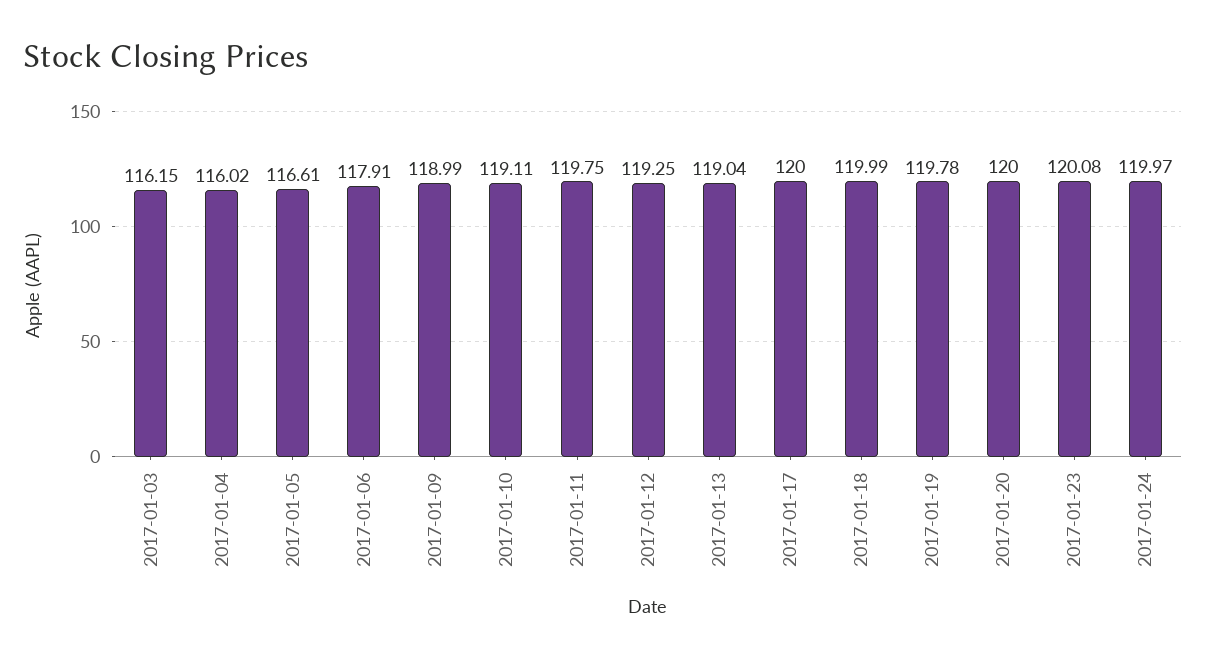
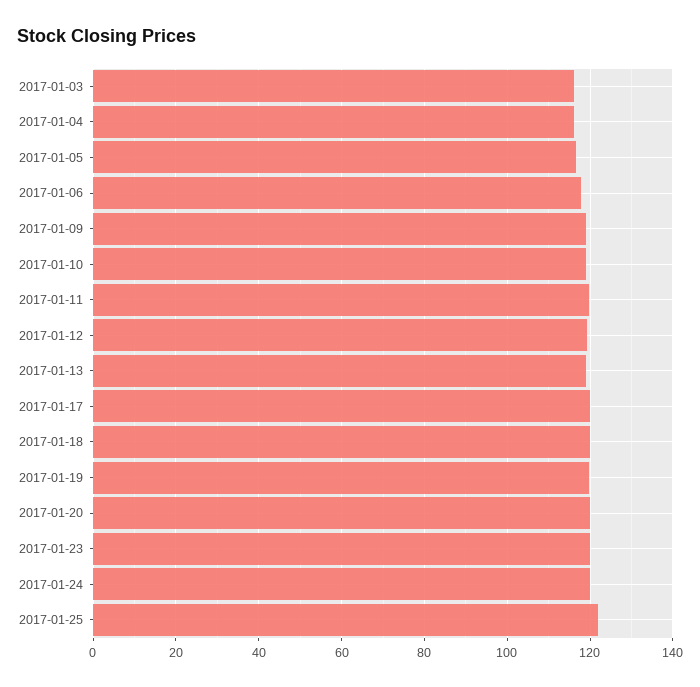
2017-01-25: none -> 122

